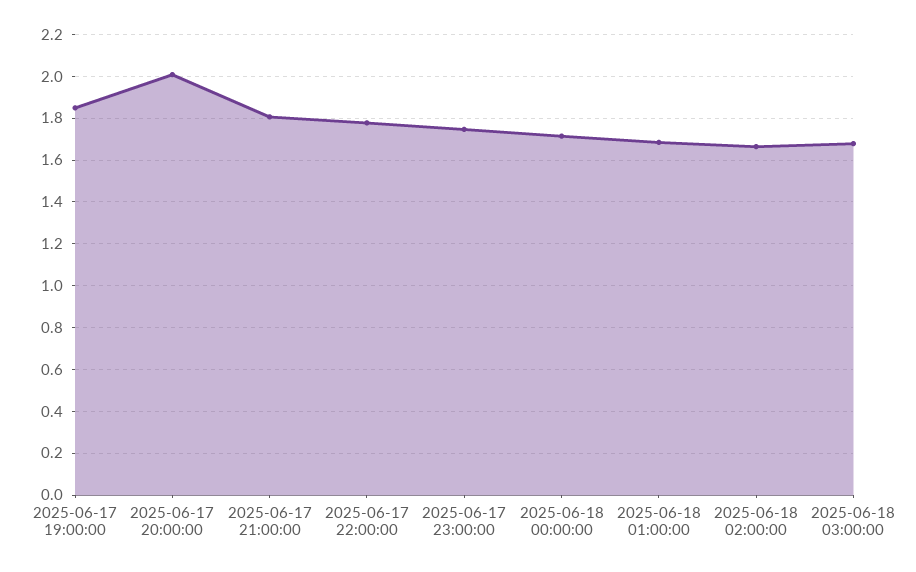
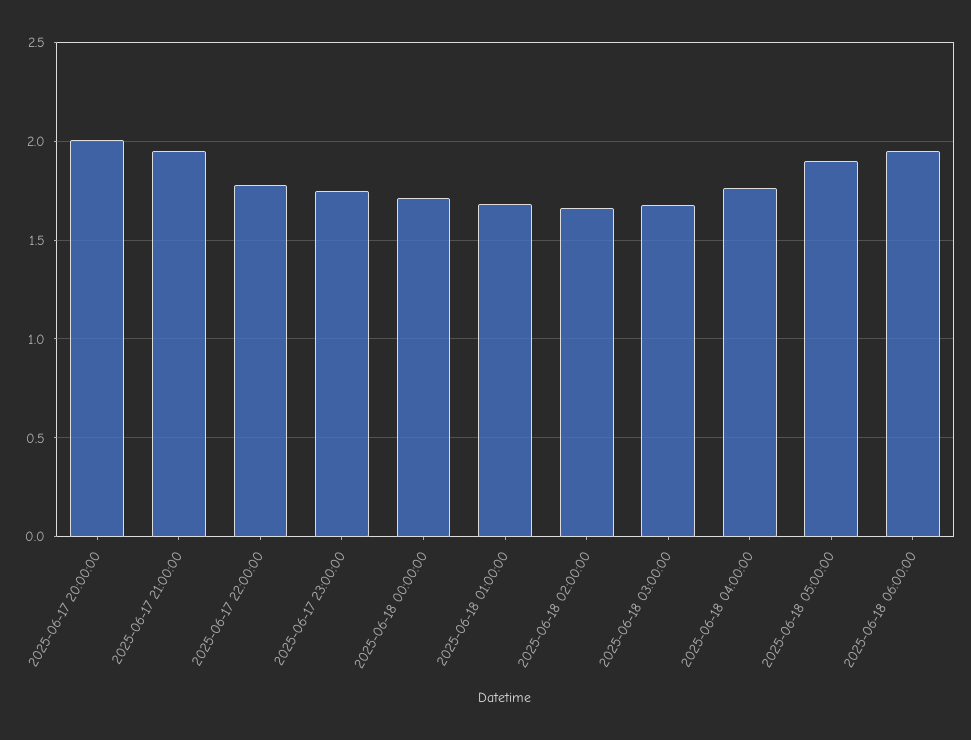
2025-06-17 19:00:00: 1.85 -> none
2025-06-17 21:00:00: 1.8 -> 1.95
2025-06-18 04:00:00: none -> 1.75
2025-06-18 05:00:00: none -> 1.9
2025-06-18 06:00:00: none -> 1.95

